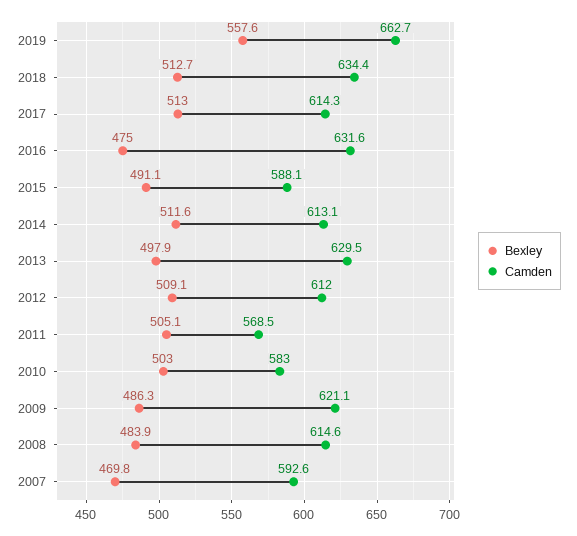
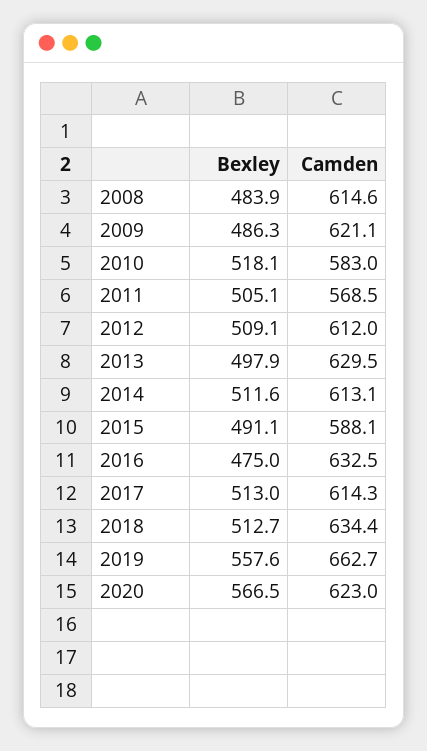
Camden, 2016: 631.6 -> 632.5
Bexley, 2010: 503 -> 518.1
Bexley, 2007: 469.8 -> none
Camden, 2007: 592.6 -> none
Bexley, 2020: none -> 566.5
Camden, 2020: none -> 623

